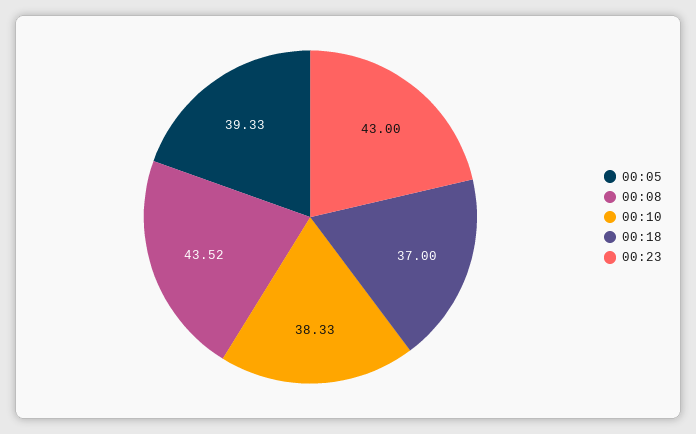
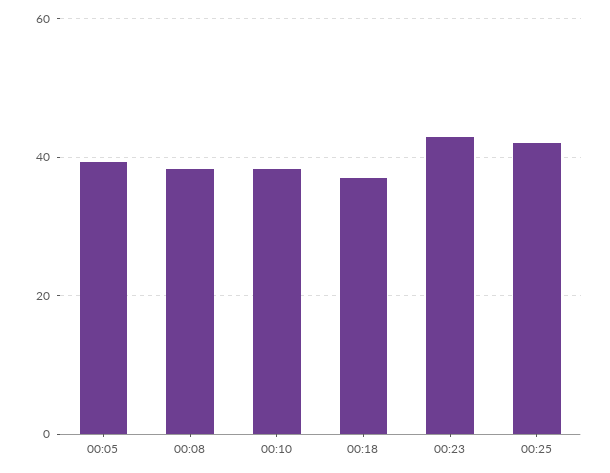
00:08: 43.52 -> 38
00:25: none -> 42

